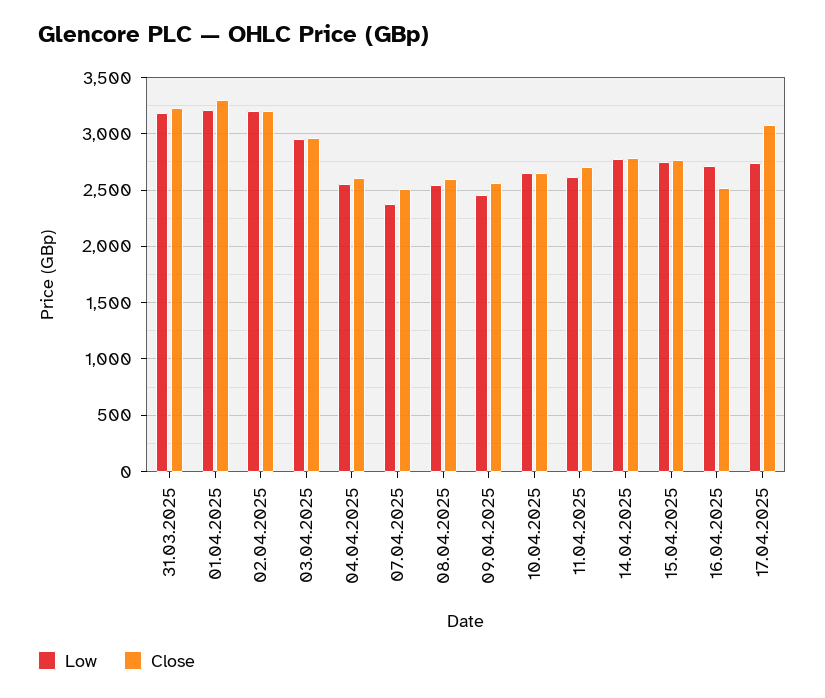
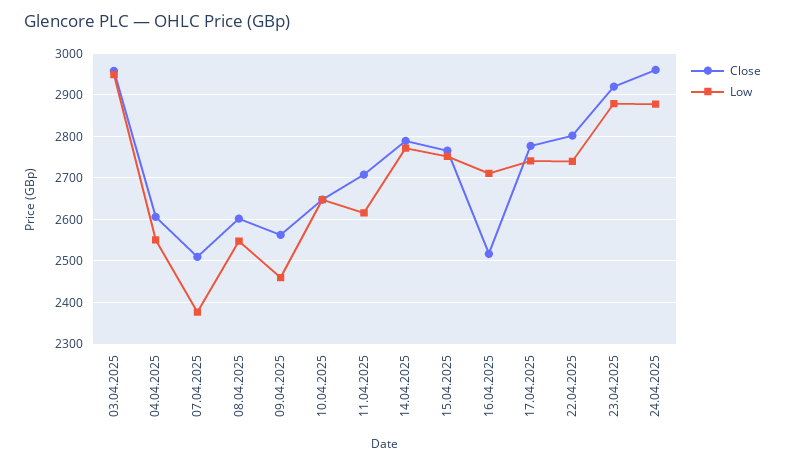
Low, 31.03.2025: 3200 -> none
Close, 31.03.2025: 3200 -> none
Low, 01.04.2025: 3200 -> none
Close, 01.04.2025: 3300 -> none
Low, 02.04.2025: 3200 -> none
Close, 02.04.2025: 3200 -> none
Close, 17.04.2025: 3100 -> 2780
Close, 22.04.2025: none -> 2800
Low, 22.04.2025: none -> 2740
Close, 23.04.2025: none -> 2920
Low, 23.04.2025: none -> 2880
Close, 24.04.2025: none -> 2960
Low, 24.04.2025: none -> 2880

